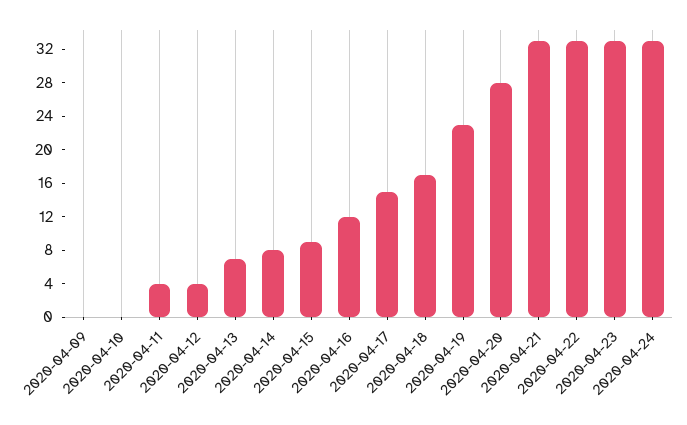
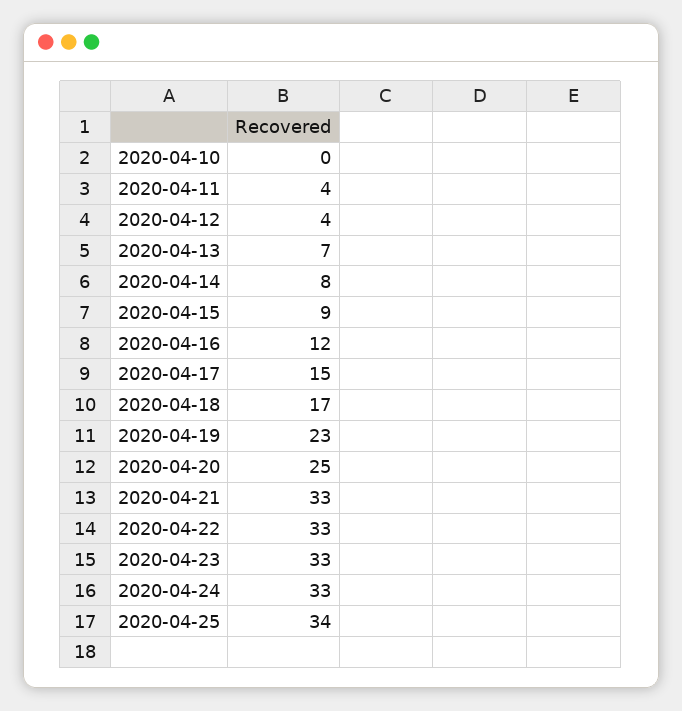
2020-04-09: 0 -> none
2020-04-20: 28 -> 25
2020-04-25: none -> 34

